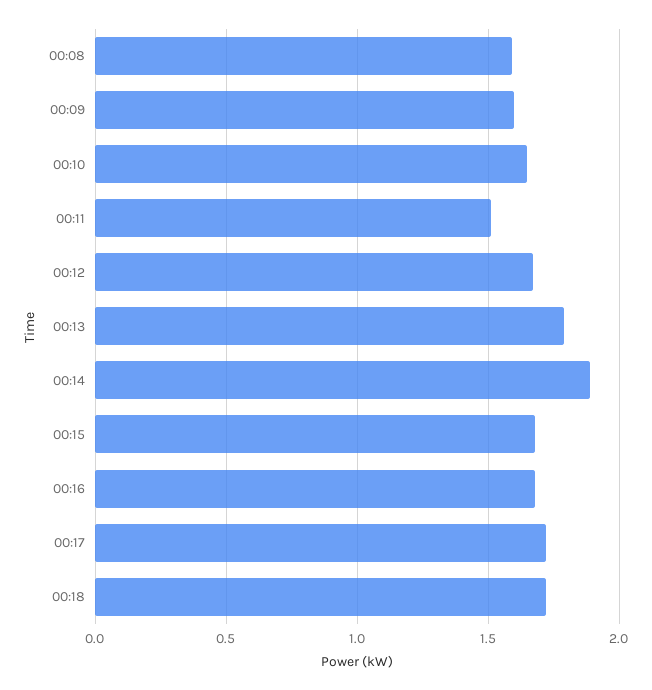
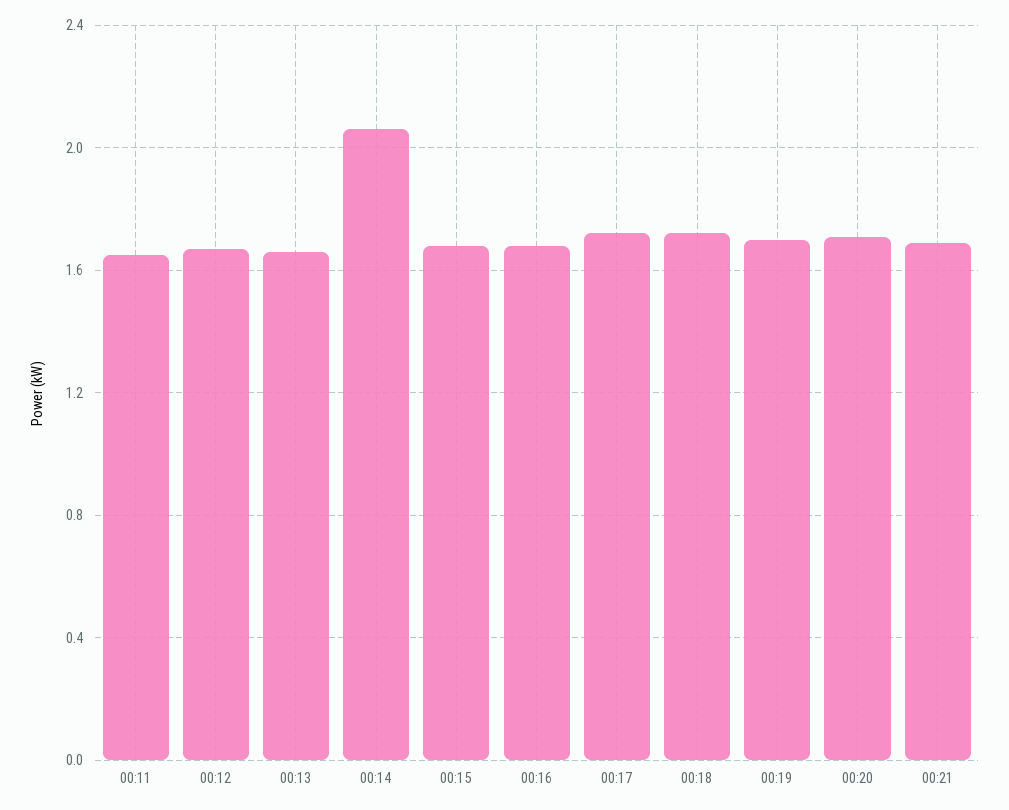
00:08: 1.6 -> none
00:09: 1.6 -> none
00:10: 1.65 -> none
00:11: 1.5 -> 1.65
00:13: 1.8 -> 1.65
00:14: 1.9 -> 2.05
00:19: none -> 1.7
00:20: none -> 1.7
00:21: none -> 1.7

